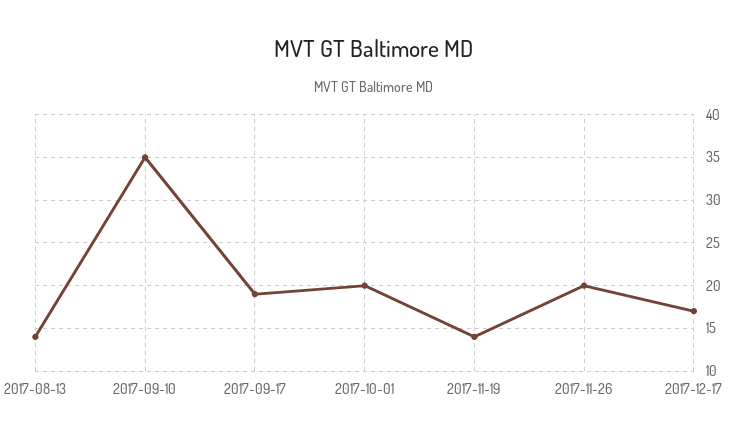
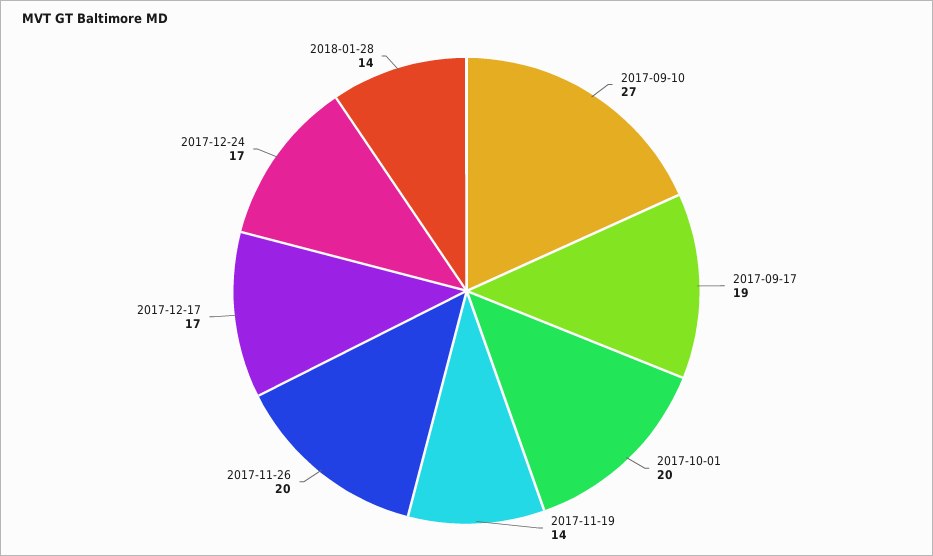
2017-08-13: 14 -> none
2017-09-10: 35 -> 27
2017-12-24: none -> 17
2018-01-28: none -> 14

